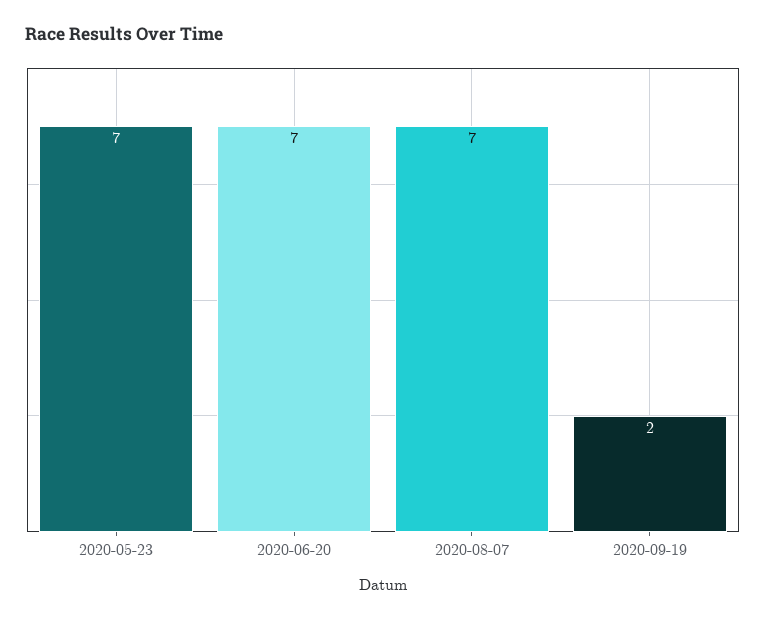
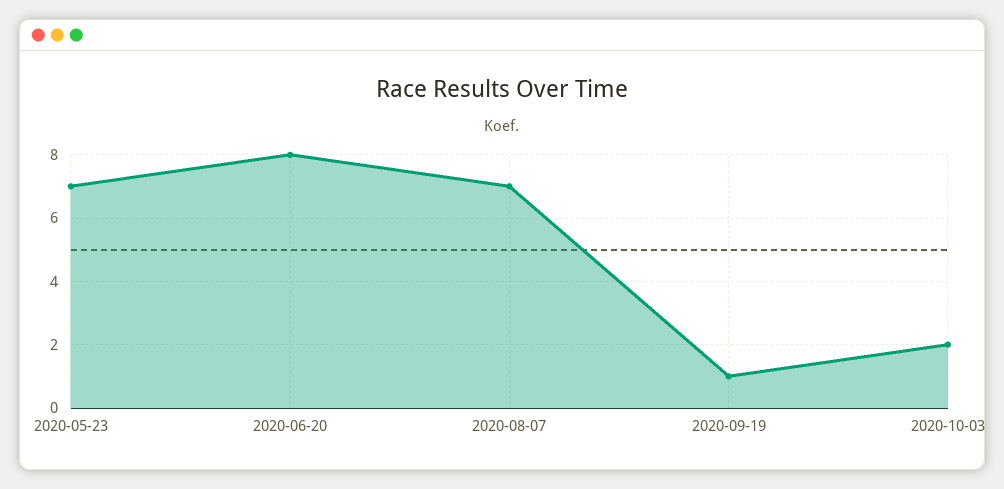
2020-06-20: 7 -> 8
2020-09-19: 2 -> 1
2020-10-03: none -> 2

